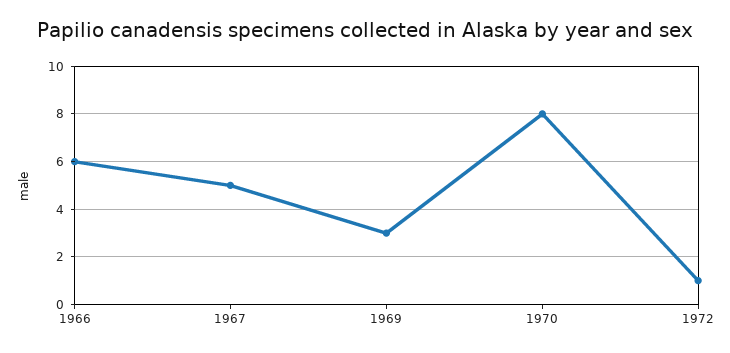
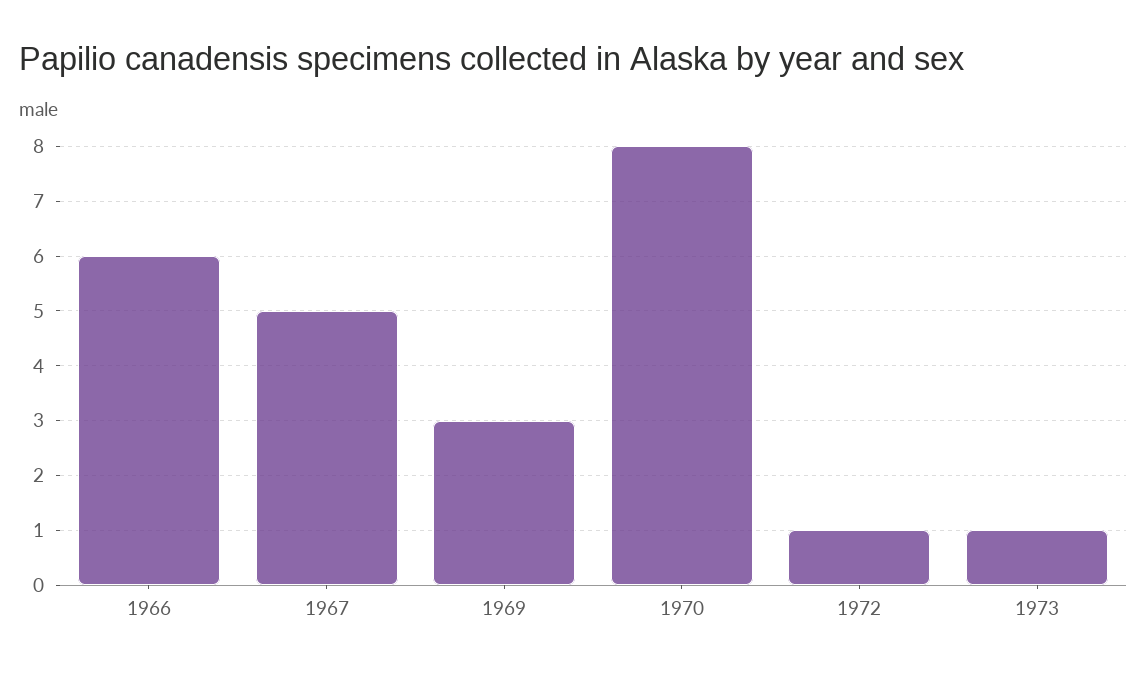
1973: none -> 1

